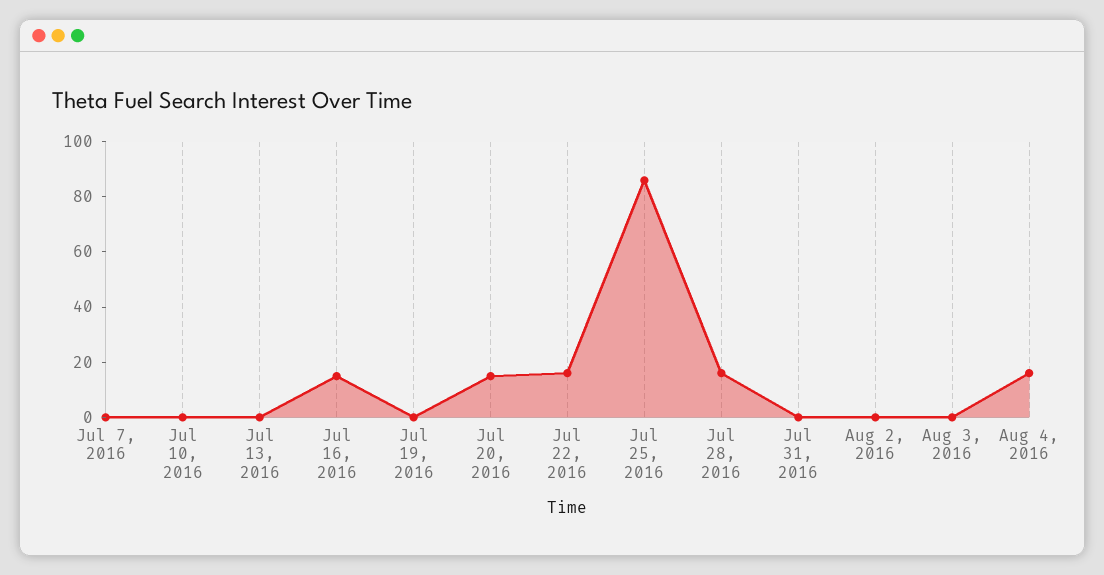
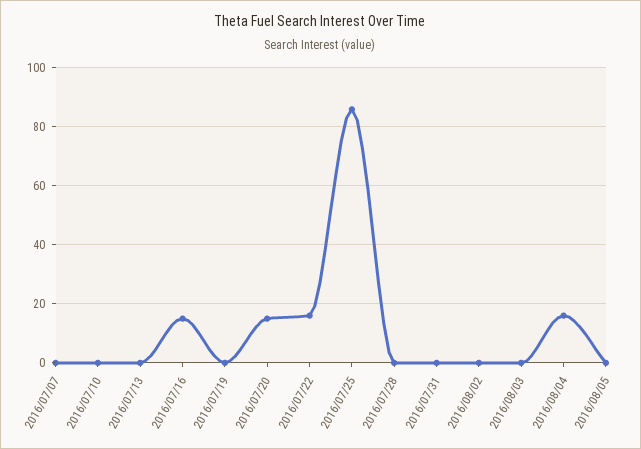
Jul 28, 2016: 15 -> 0
2016/08/05: none -> 0

